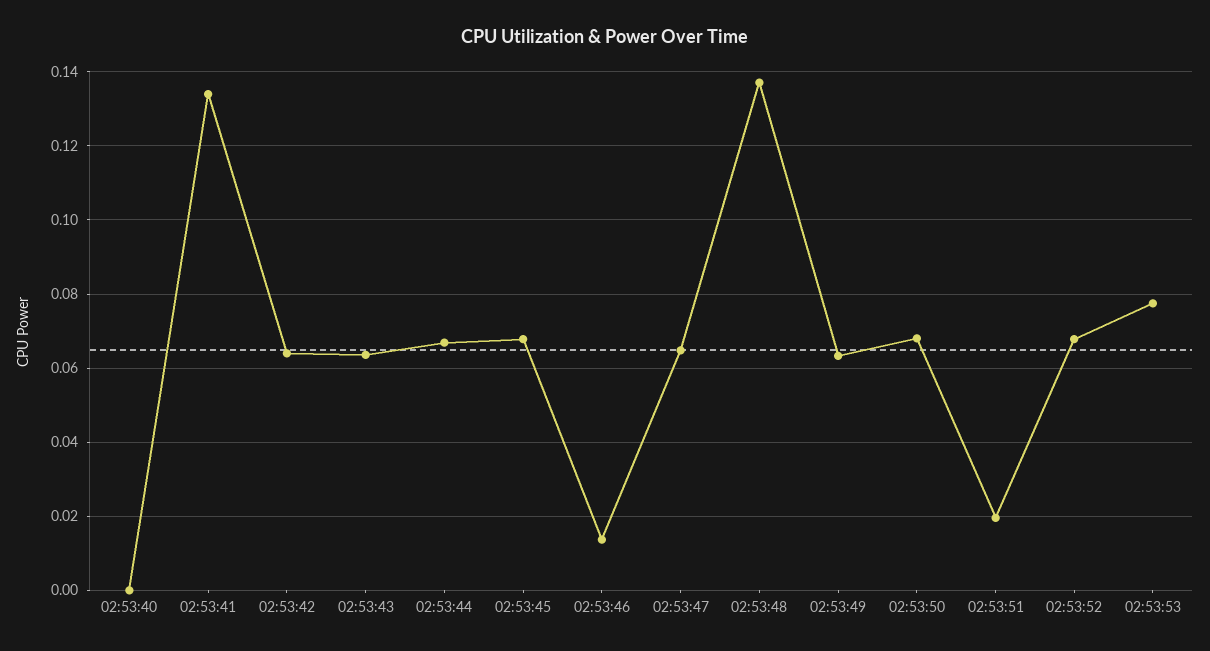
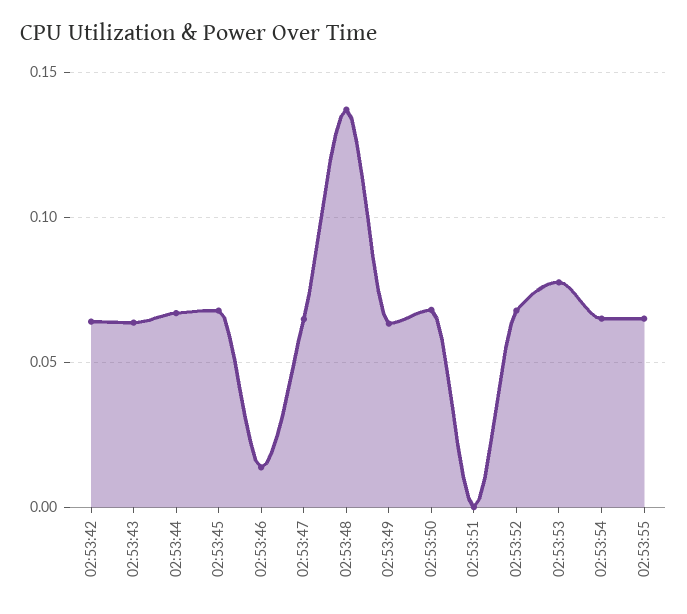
02:53:40: 0 -> none
02:53:41: 0.134 -> none
02:53:51: 0.02 -> 0
02:53:54: none -> 0.065
02:53:55: none -> 0.065

